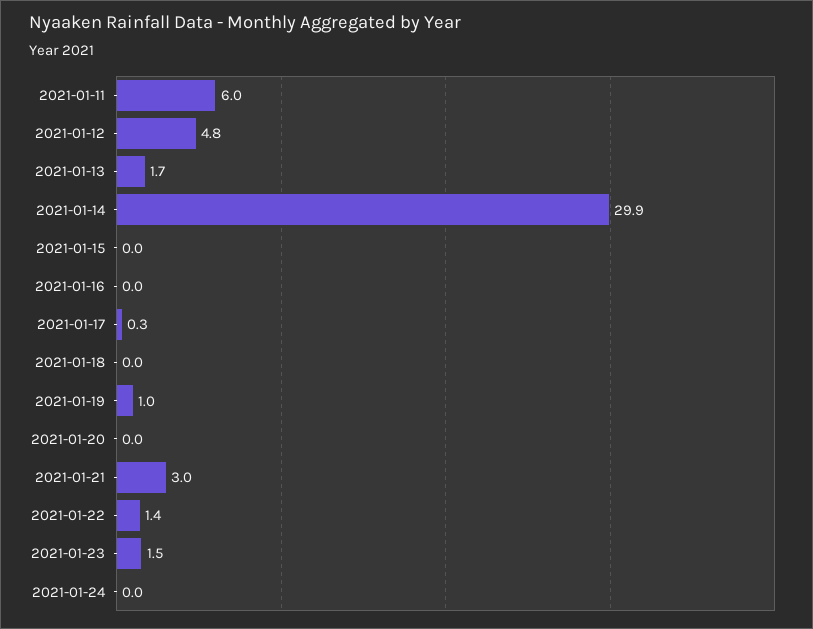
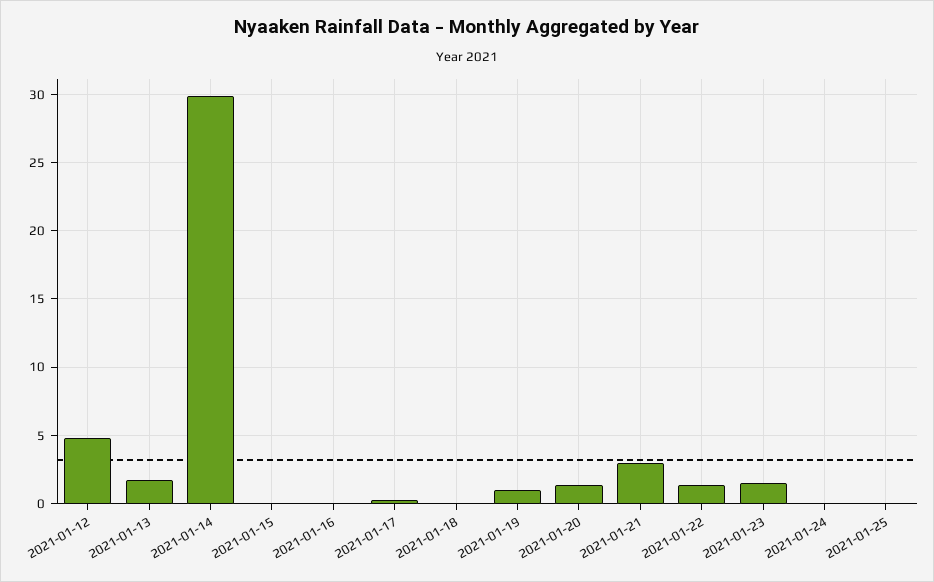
2021-01-11: 6 -> none
2021-01-20: 0 -> 1.5
2021-01-25: none -> 0

